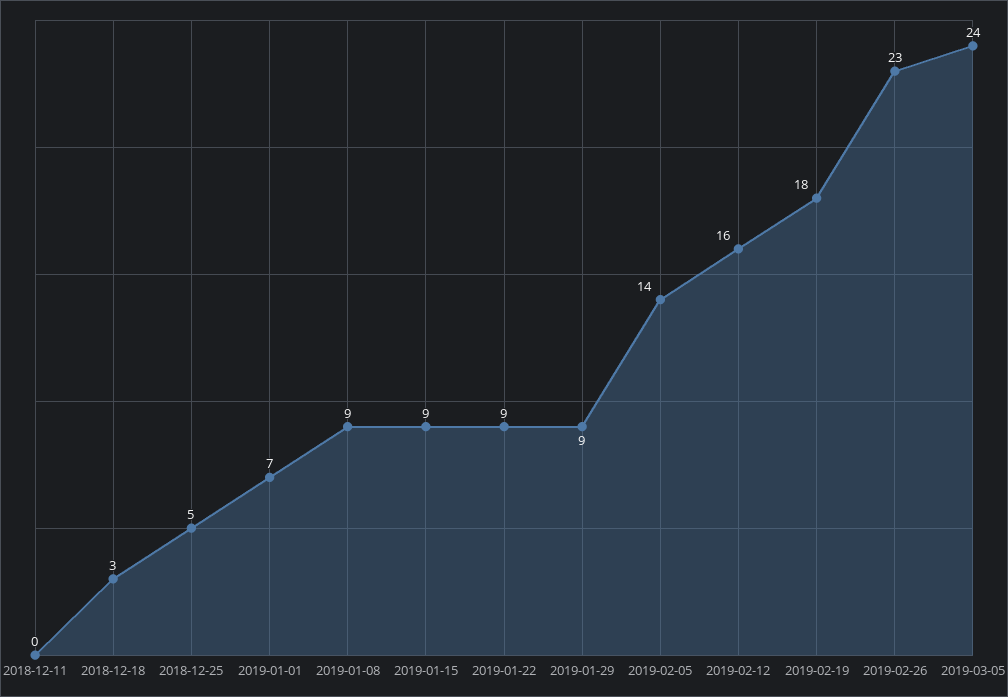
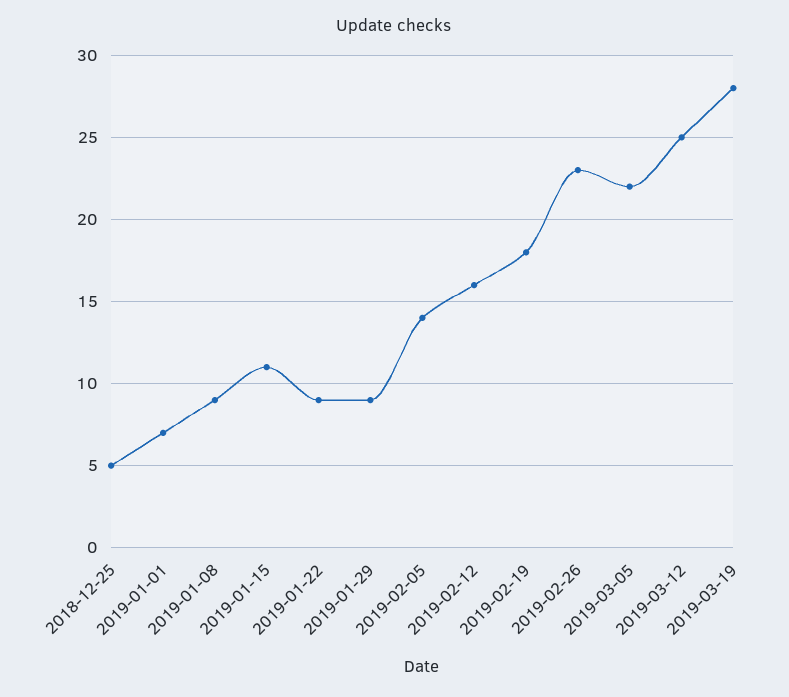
2018-12-11: 0 -> none
2018-12-18: 3 -> none
2019-01-15: 9 -> 11
2019-03-05: 24 -> 22
2019-03-12: none -> 25
2019-03-19: none -> 28

